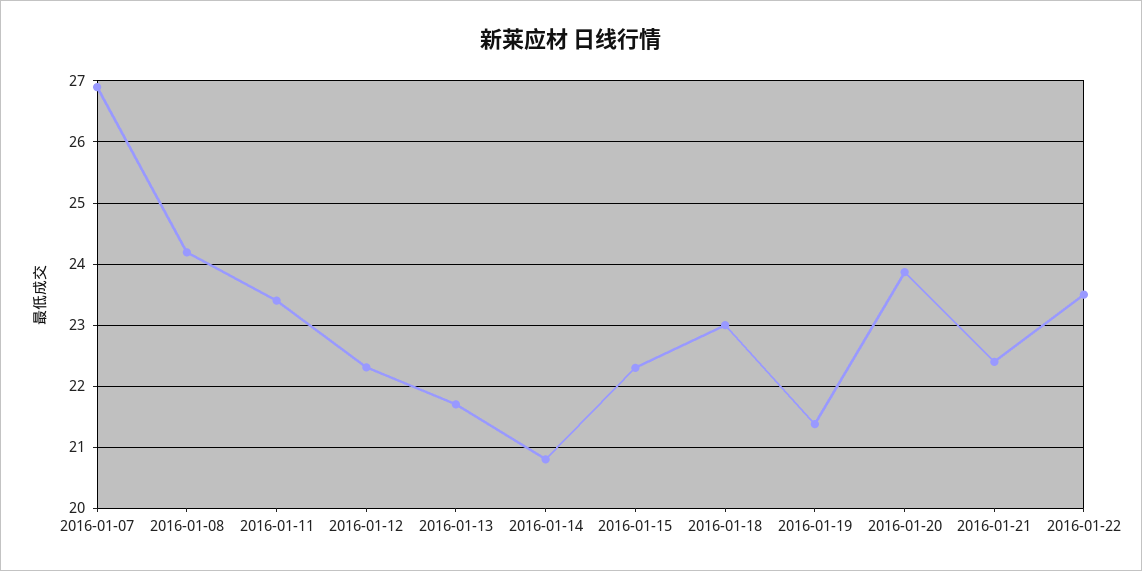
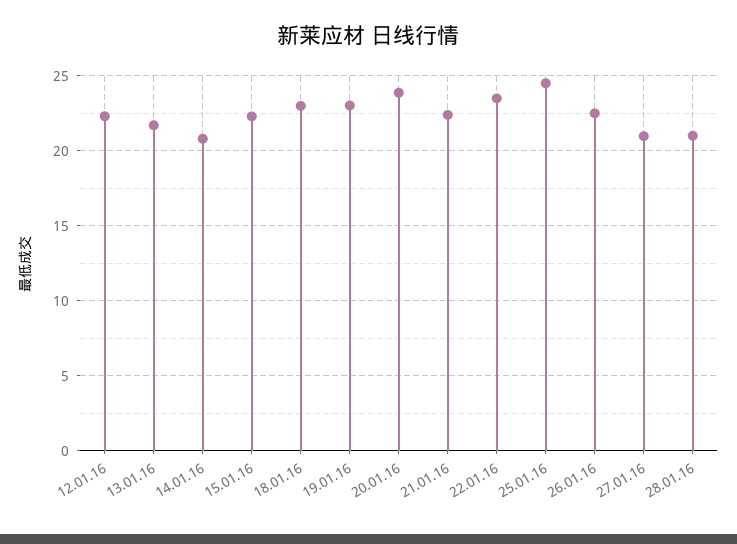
2016-01-07: 26.9 -> none
2016-01-08: 24.2 -> none
2016-01-11: 23.4 -> none
2016-01-19: 21.4 -> 23
25.01.16: none -> 24.5
26.01.16: none -> 22.5
27.01.16: none -> 21
28.01.16: none -> 21

